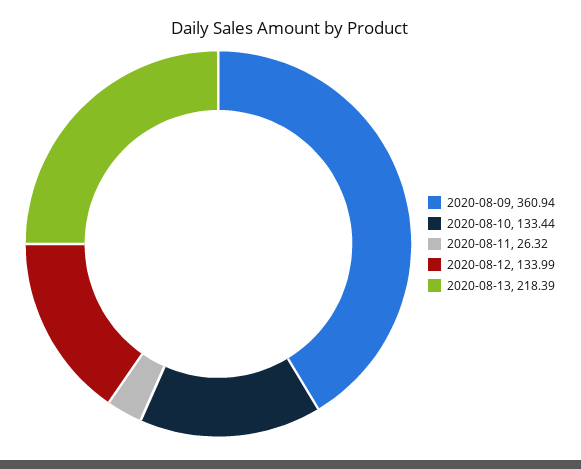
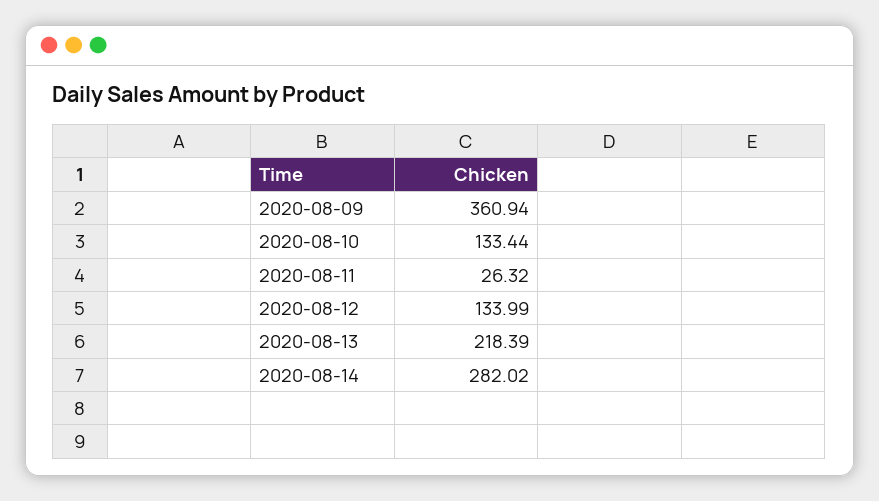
2020-08-14: none -> 282.02

